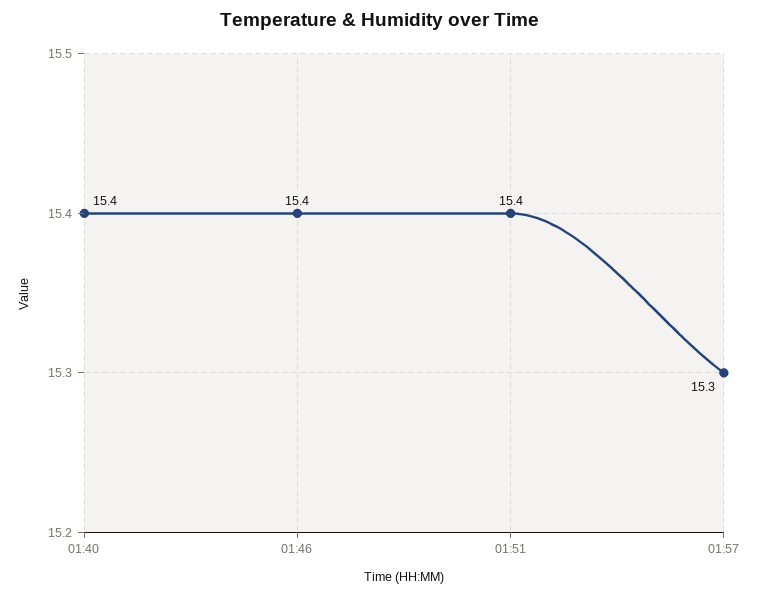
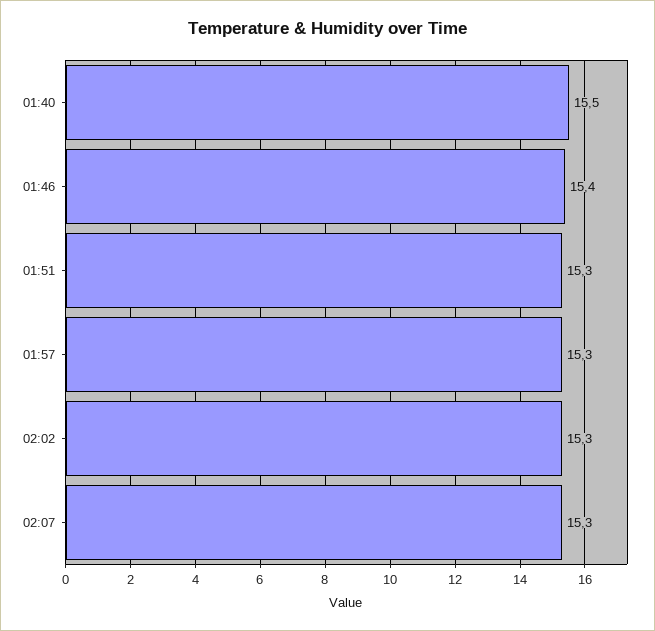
01:40: 15.4 -> 15.5
01:51: 15.4 -> 15.3
02:02: none -> 15.3
02:07: none -> 15.3

